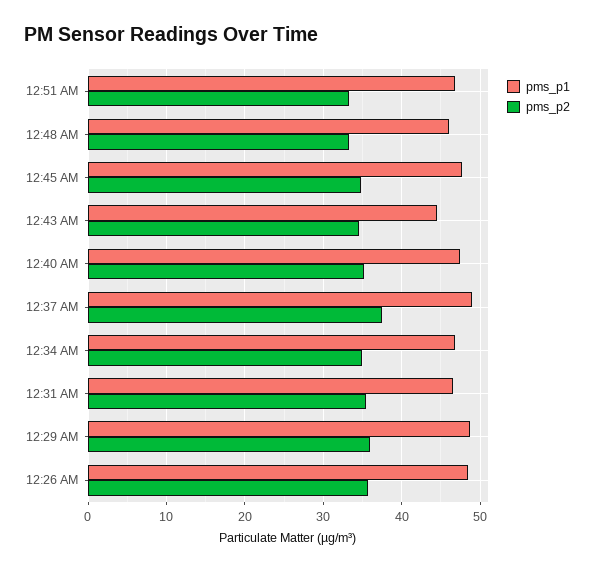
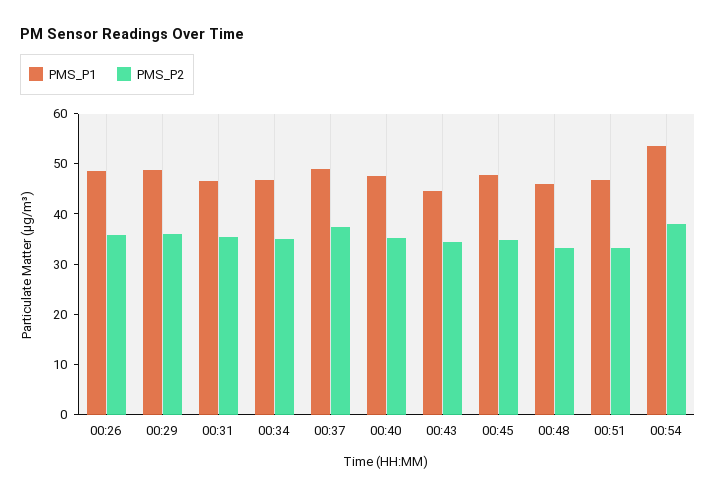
pms_p1, 00:54: none -> 54
pms_p2, 00:54: none -> 38

